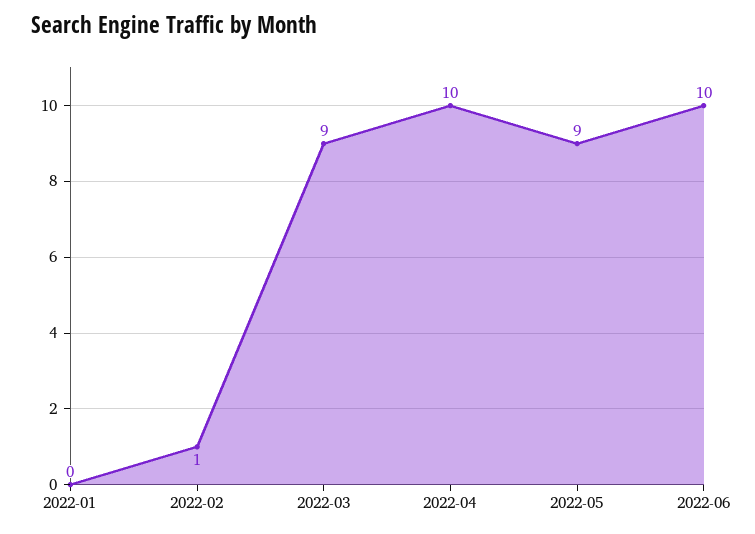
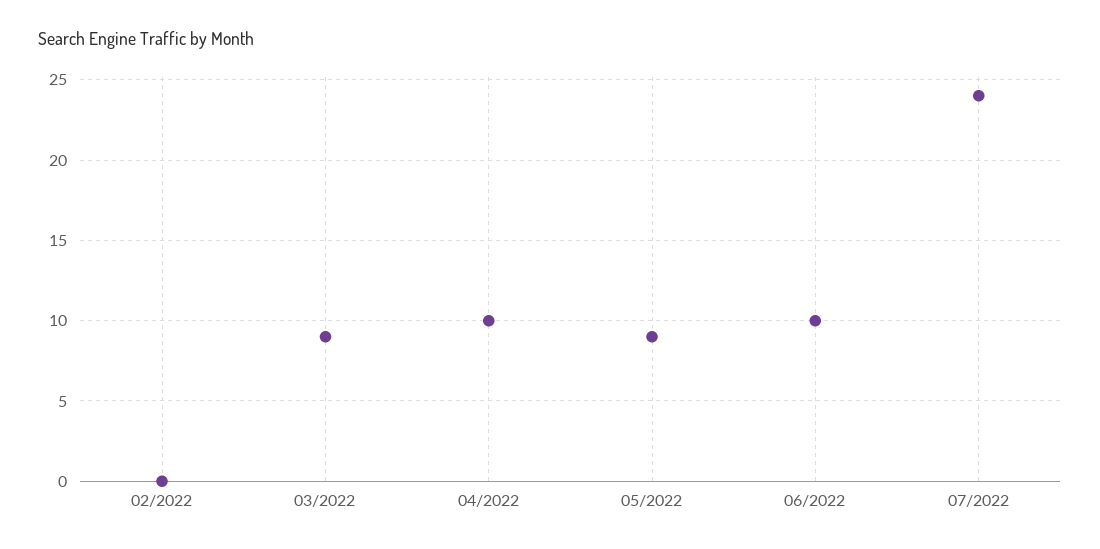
2022-01: 0 -> none
2022-02: 1 -> 0
07/2022: none -> 24

